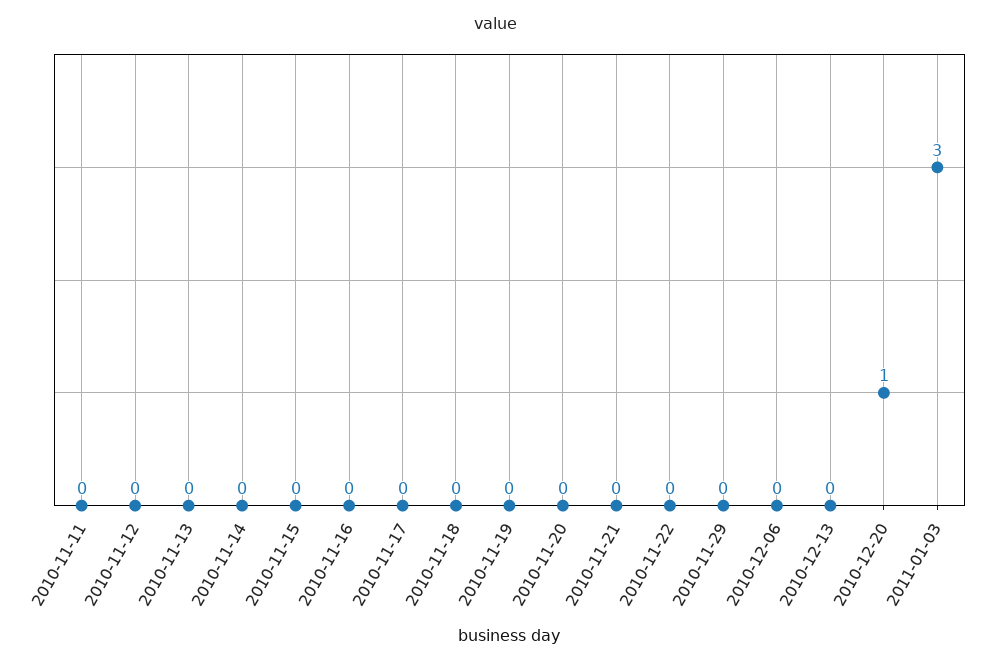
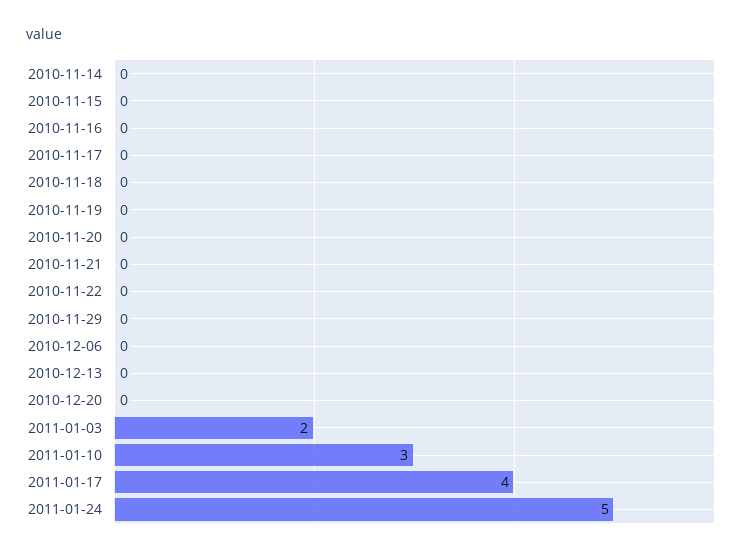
2010-11-11: 0 -> none
2010-11-12: 0 -> none
2010-11-13: 0 -> none
2010-12-20: 1 -> 0
2011-01-03: 3 -> 2
2011-01-10: none -> 3
2011-01-17: none -> 4
2011-01-24: none -> 5

